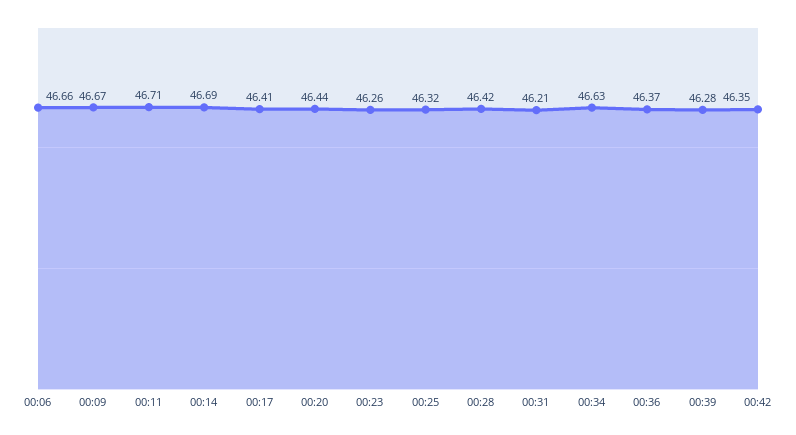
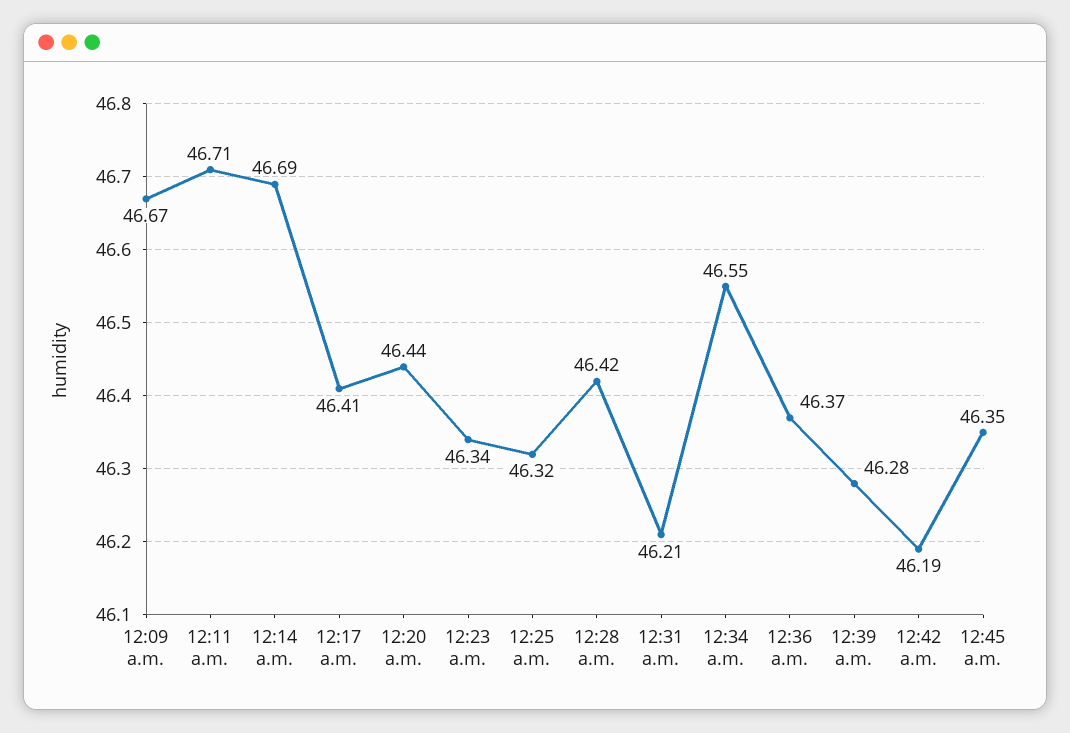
00:06: 46.66 -> none
00:23: 46.26 -> 46.34
00:34: 46.63 -> 46.55
00:42: 46.35 -> 46.19
12:45 a.m.: none -> 46.35

